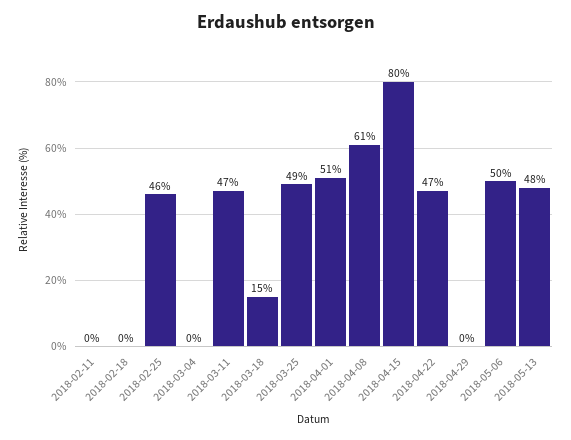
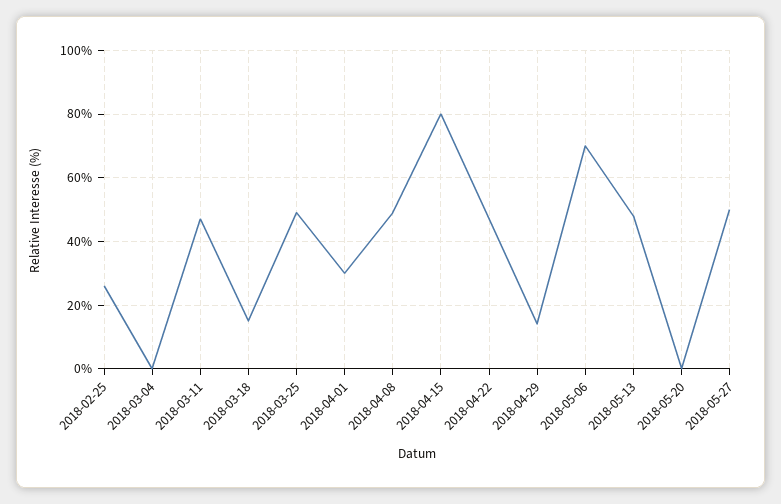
2018-02-11: 0 -> none
2018-02-18: 0 -> none
2018-02-25: 46 -> 25
2018-04-01: 51 -> 30
2018-04-08: 61 -> 50
2018-04-29: 0 -> 15
2018-05-06: 50 -> 70
2018-05-20: none -> 0
2018-05-27: none -> 50

